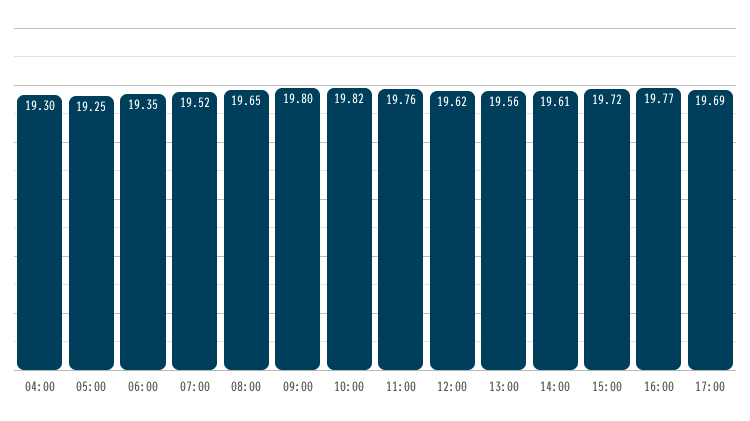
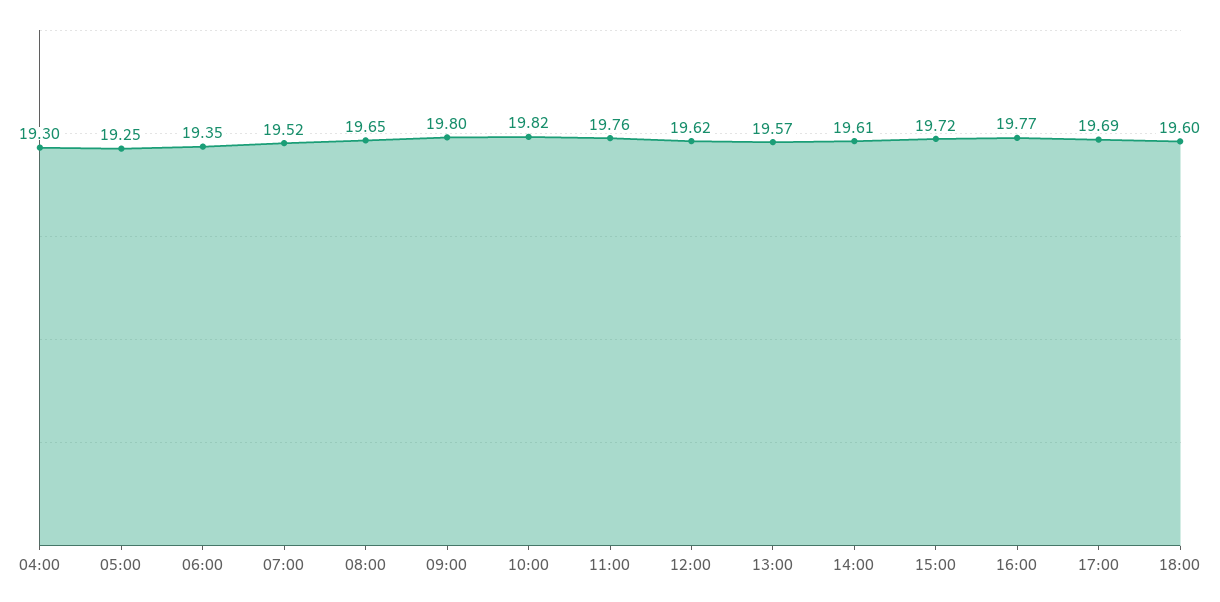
13:00: 19.56 -> 19.57
18:00: none -> 19.6

